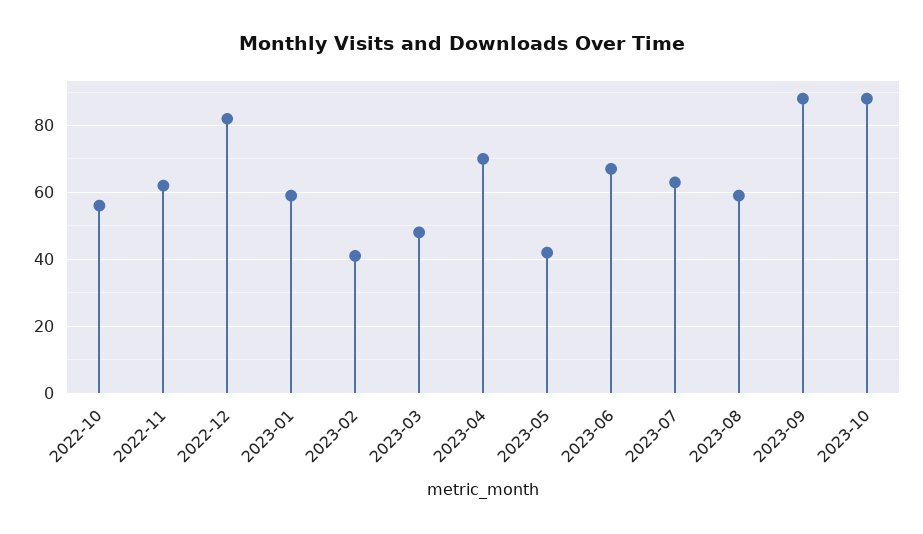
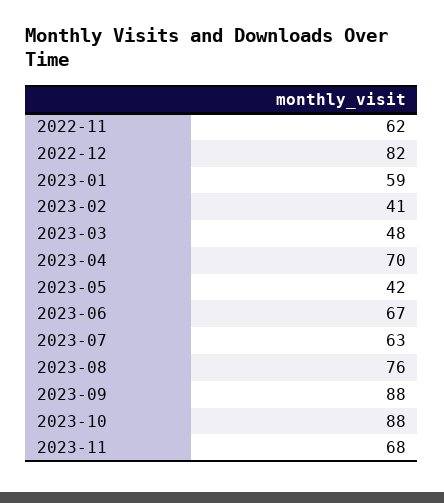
2022-10: 55 -> none
2023-08: 60 -> 76
2023-11: none -> 68

